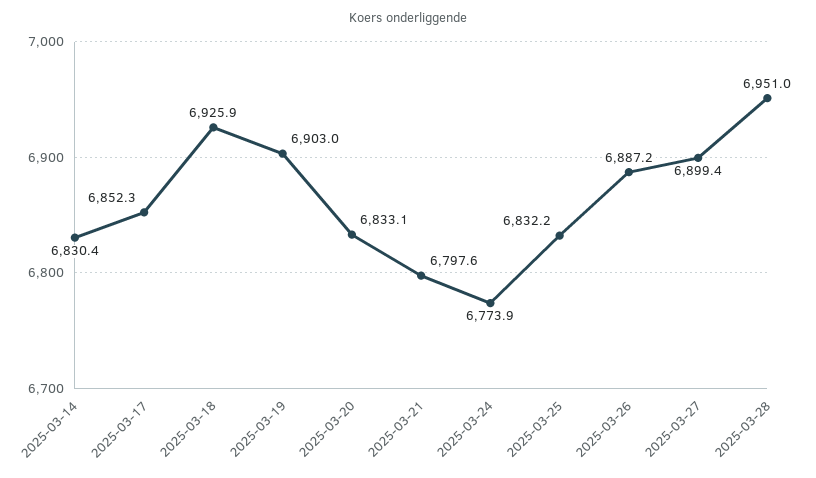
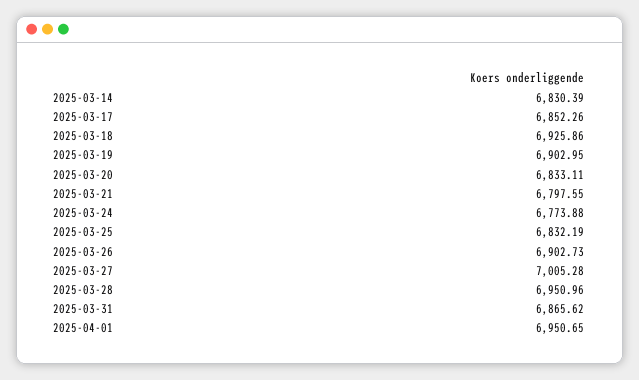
2025-03-26: 6887.2 -> 6902.73
2025-03-27: 6899.4 -> 7005.28
2025-03-31: none -> 6865.62
2025-04-01: none -> 6950.65

